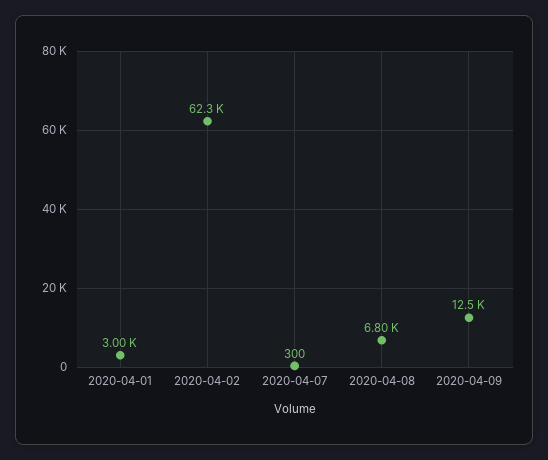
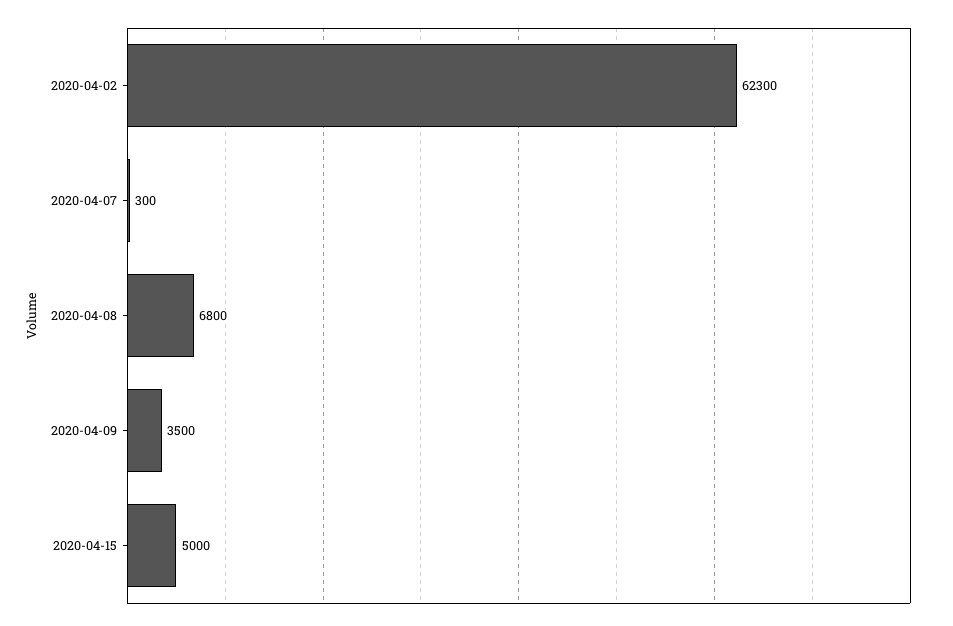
2020-04-01: 3000 -> none
2020-04-09: 12500 -> 3500
2020-04-15: none -> 5000

